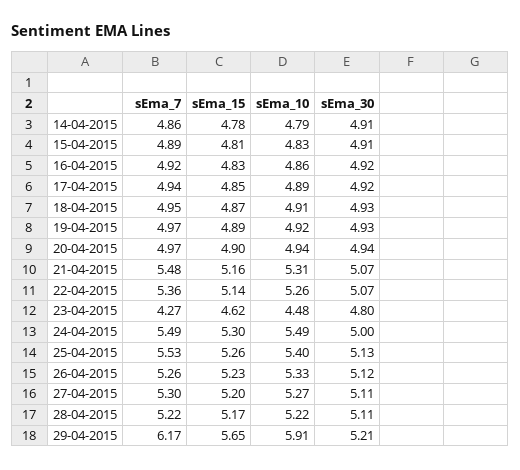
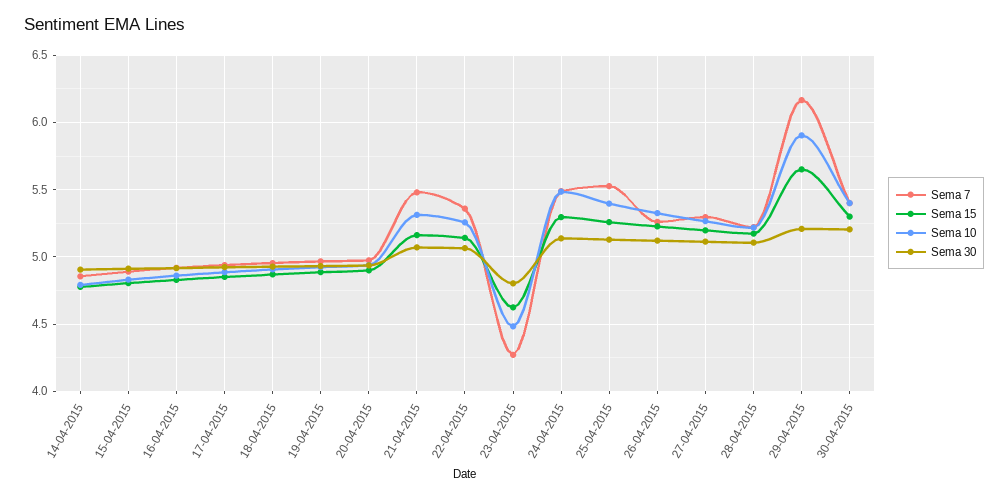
sEma_30, 24-04-2015: 5 -> 5.15
sEma_7, 30-04-2015: none -> 5.4
sEma_15, 30-04-2015: none -> 5.3
sEma_10, 30-04-2015: none -> 5.4
sEma_30, 30-04-2015: none -> 5.2

